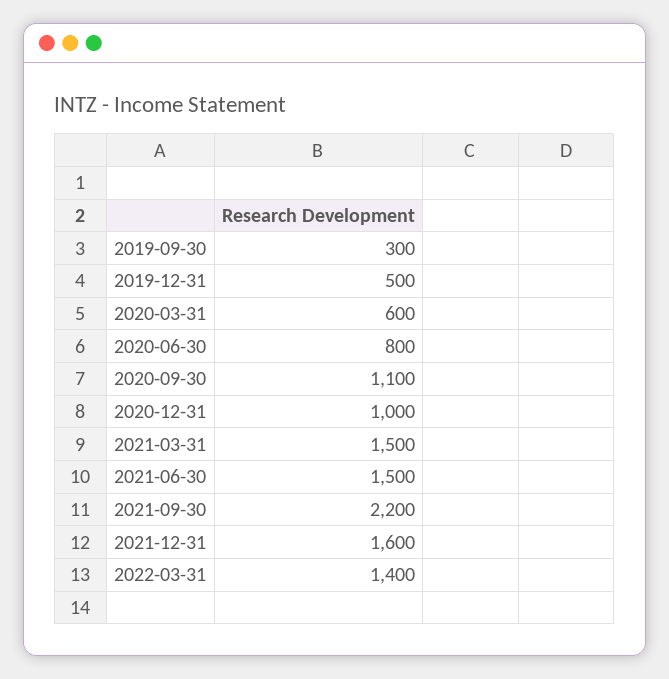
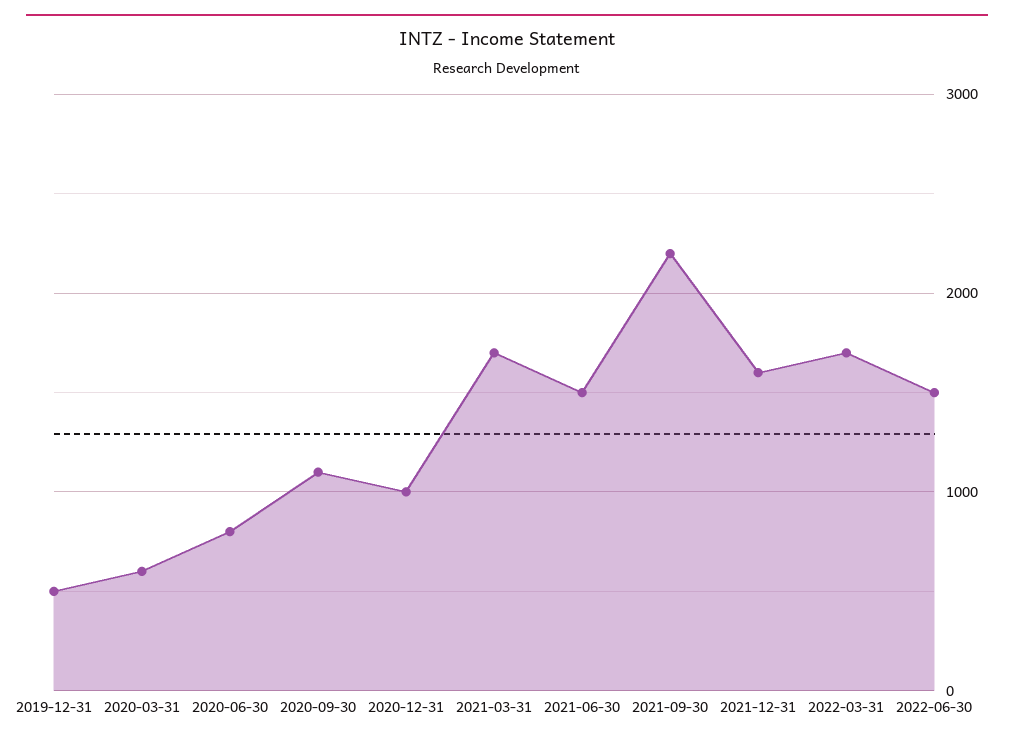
2019-09-30: 300 -> none
2021-03-31: 1500 -> 1700
2022-03-31: 1400 -> 1700
2022-06-30: none -> 1500

